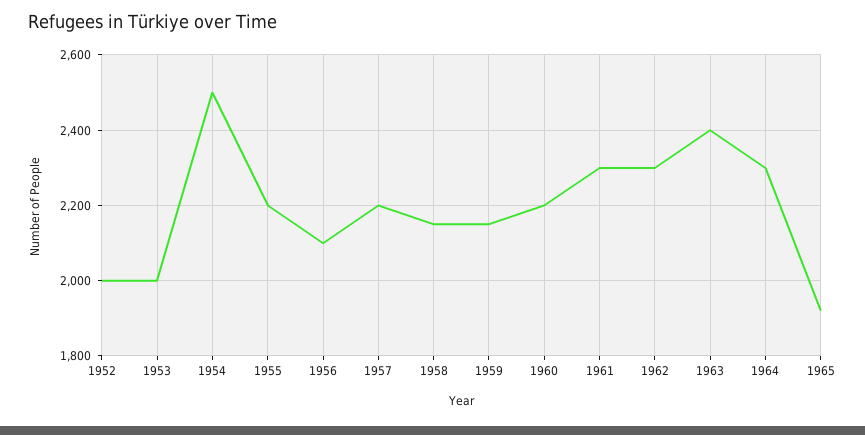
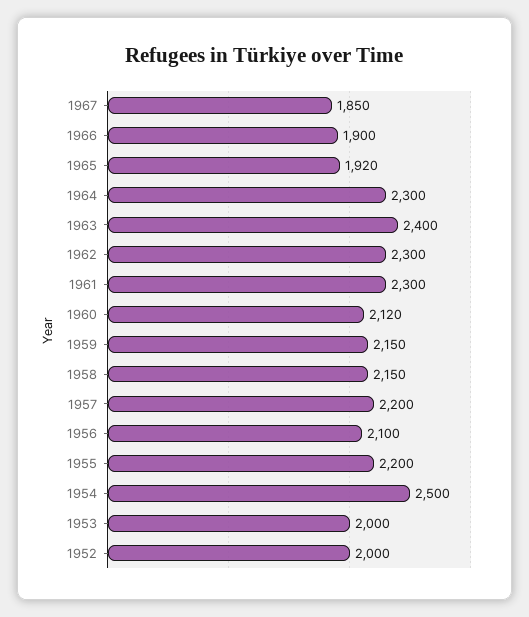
1960: 2200 -> 2120
1967: none -> 1850
1966: none -> 1900

